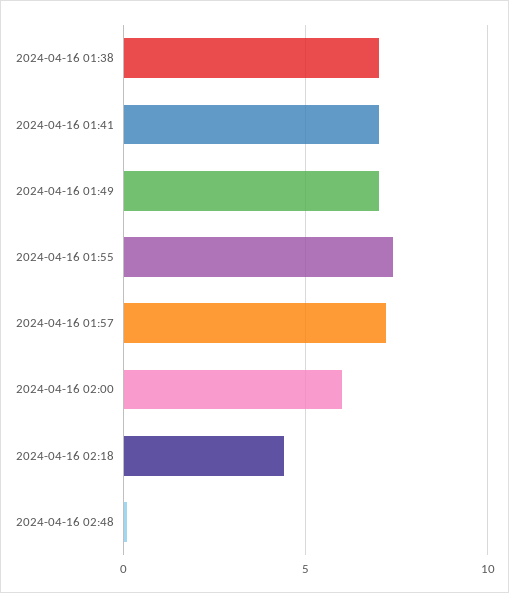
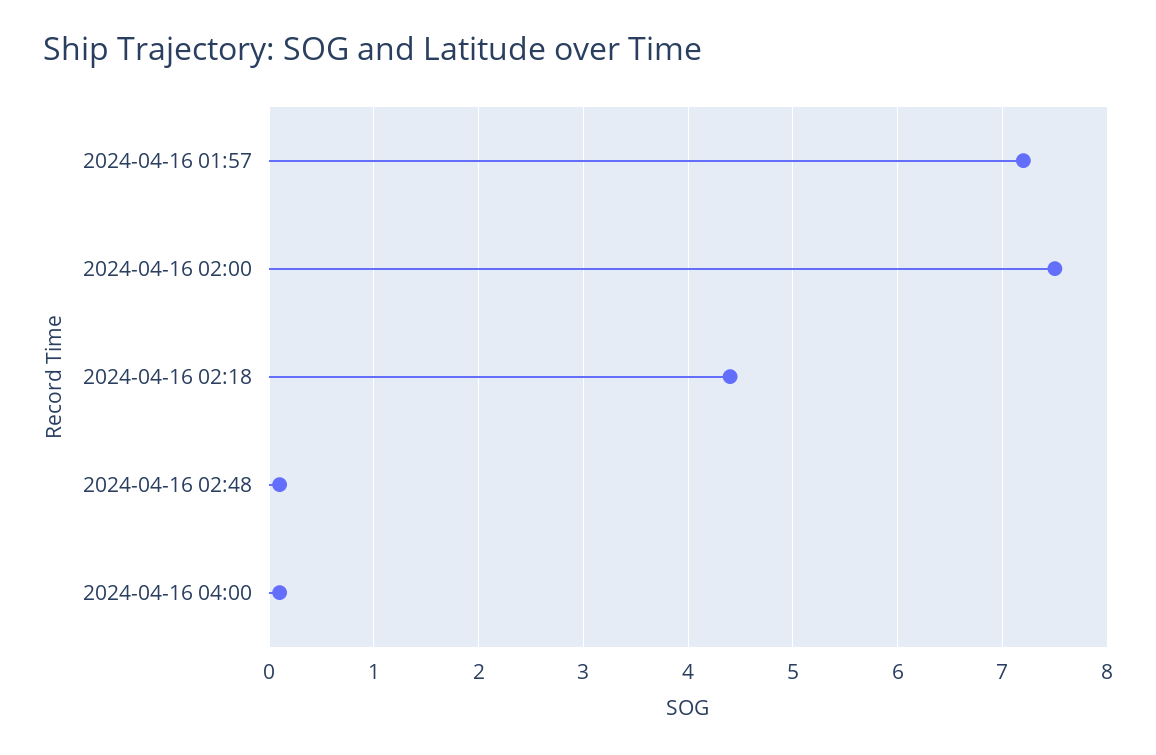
2024-04-16 01:38: 7 -> none
2024-04-16 01:41: 7 -> none
2024-04-16 01:49: 7 -> none
2024-04-16 01:55: 7.5 -> none
2024-04-16 02:00: 6 -> 7.5
2024-04-16 04:00: none -> 0.1

